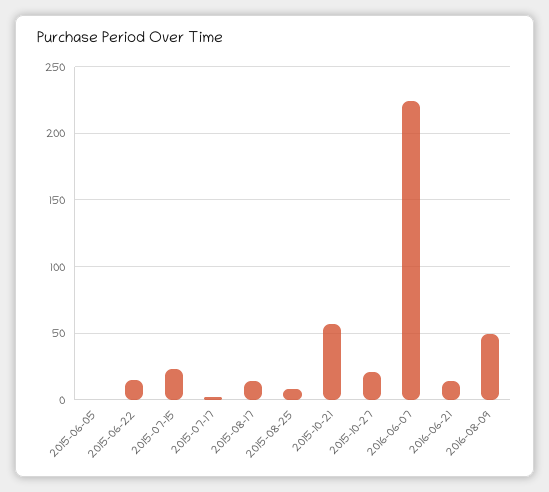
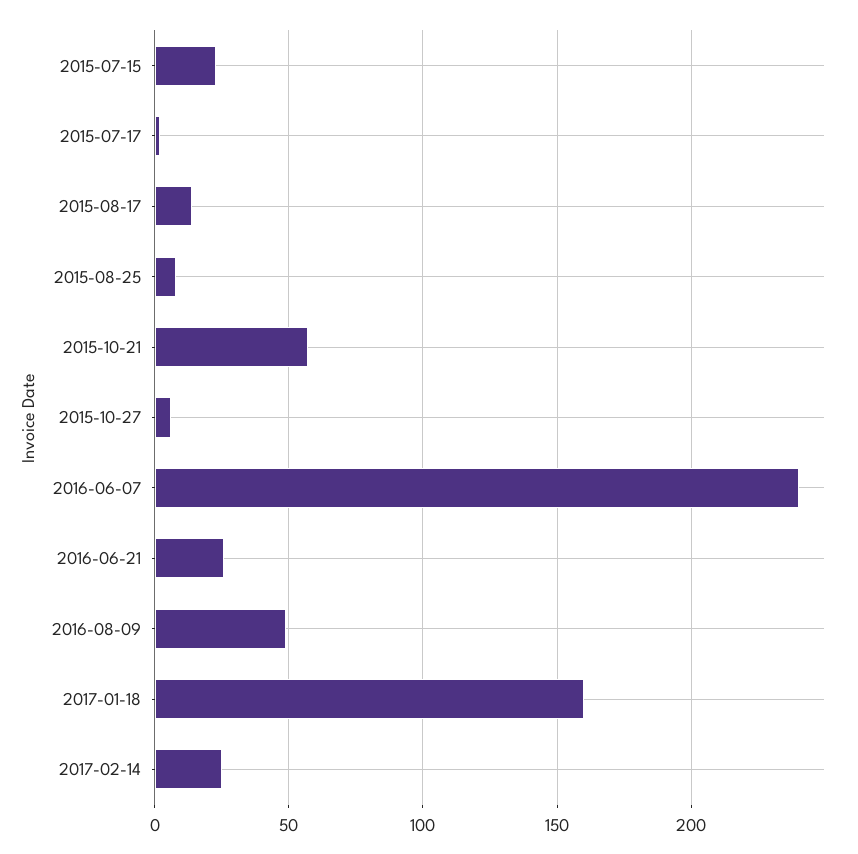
2015-06-05: 0 -> none
2015-06-22: 15 -> none
2015-10-27: 20 -> 5
2016-06-07: 225 -> 240
2016-06-21: 15 -> 25
2017-01-18: none -> 160
2017-02-14: none -> 25

